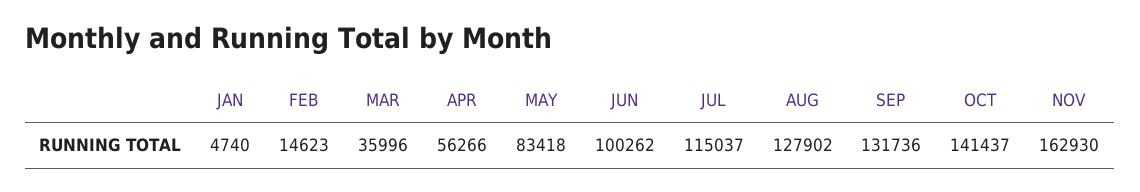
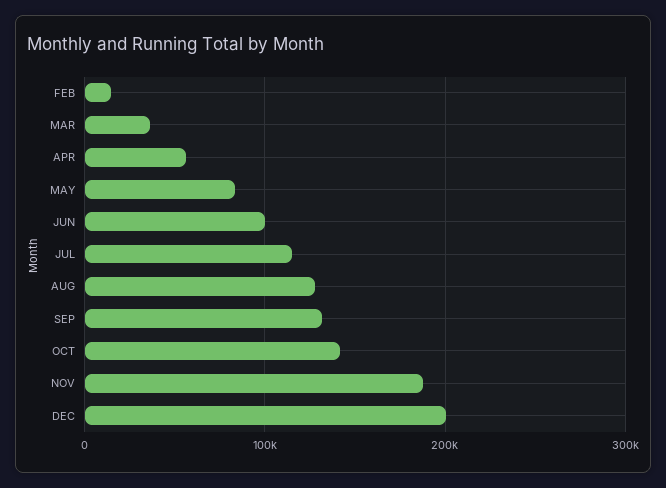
JAN: 4740 -> none
NOV: 162930 -> 190000
DEC: none -> 200000

